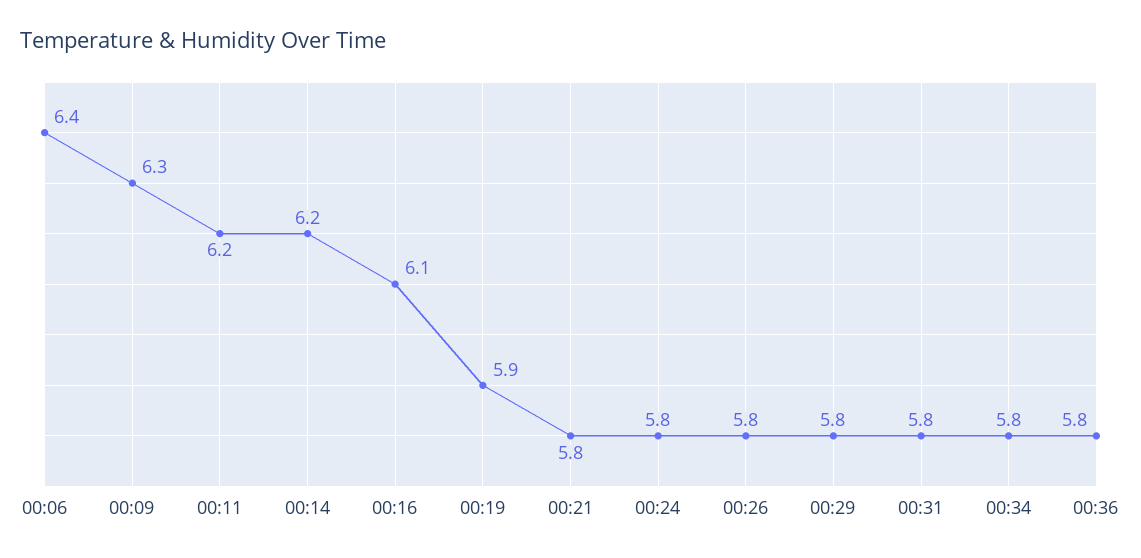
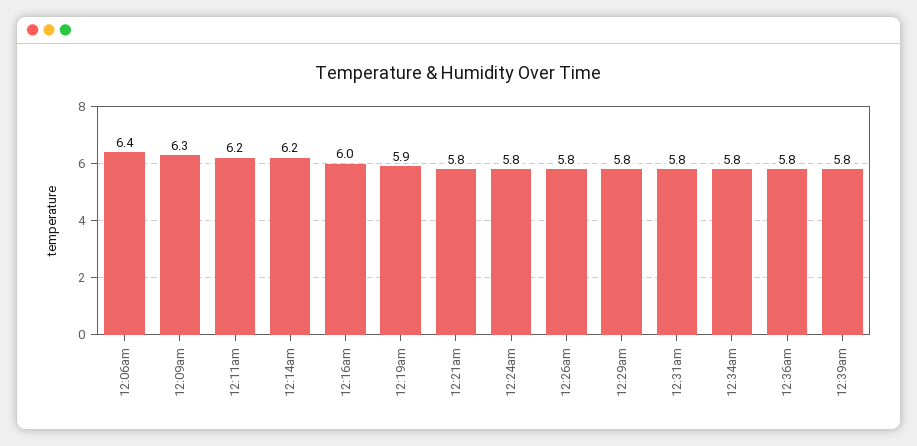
00:16: 6.1 -> 6
12:39am: none -> 5.8

